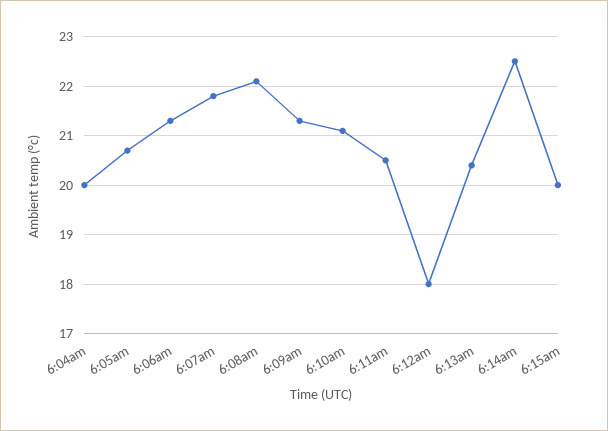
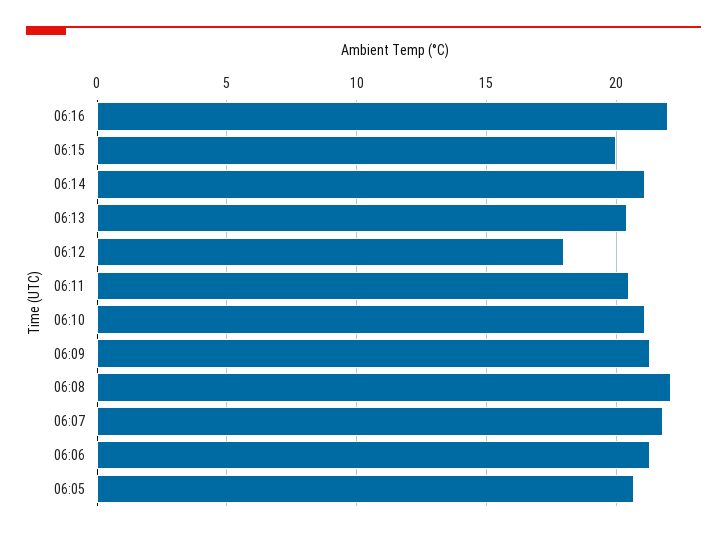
6:04am: 20 -> none
6:14am: 22.5 -> 21
06:16: none -> 22

